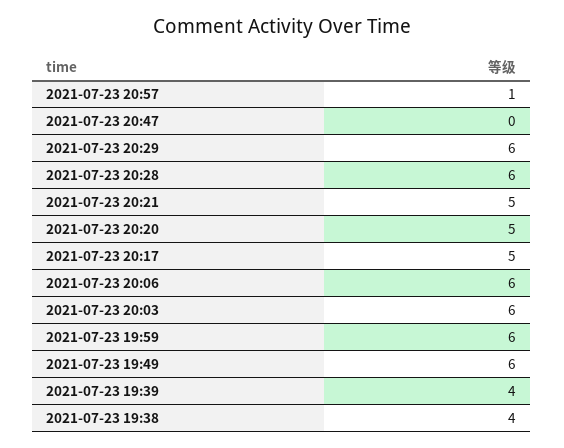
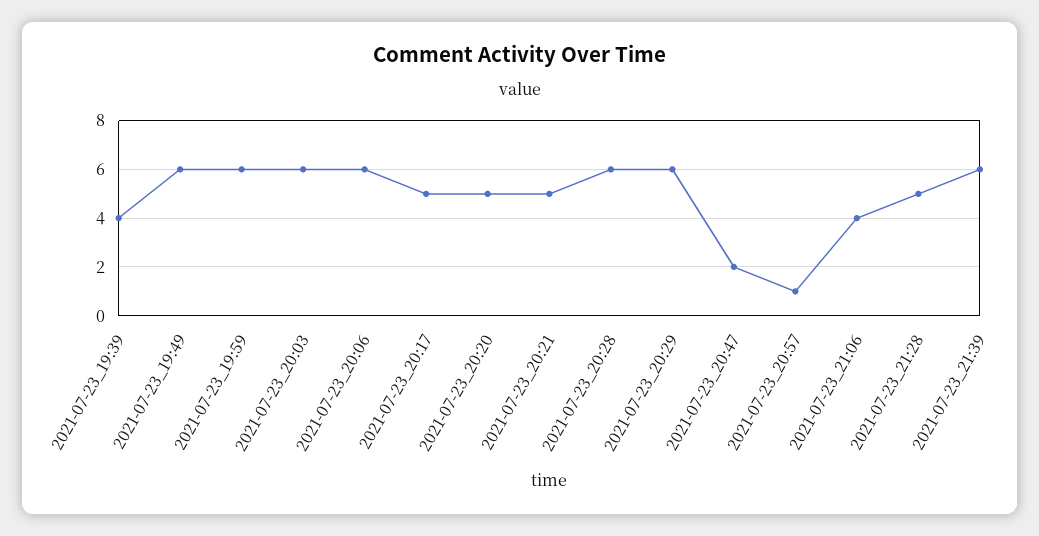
2021-07-23 20:47: 0 -> 2
2021-07-23 19:38: 4 -> none
2021-07-23_21:06: none -> 4
2021-07-23_21:28: none -> 5
2021-07-23_21:39: none -> 6

